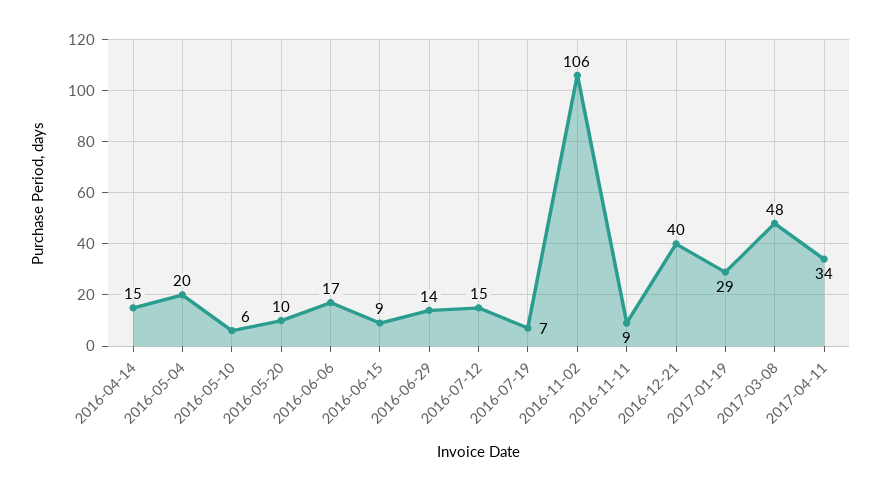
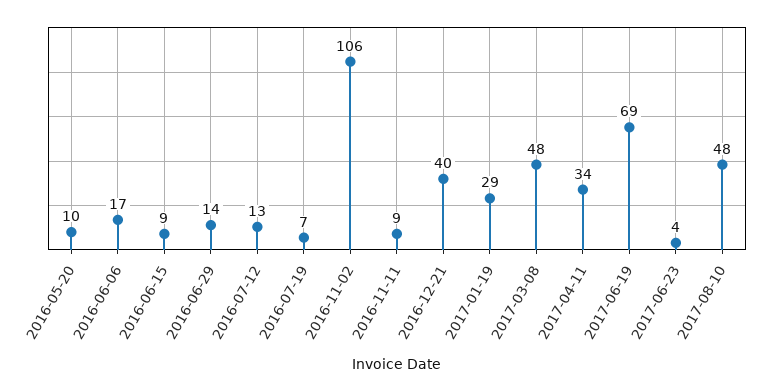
2016-04-14: 15 -> none
2016-05-04: 20 -> none
2016-05-10: 6 -> none
2016-07-12: 15 -> 13
2017-06-19: none -> 69
2017-06-23: none -> 4
2017-08-10: none -> 48

